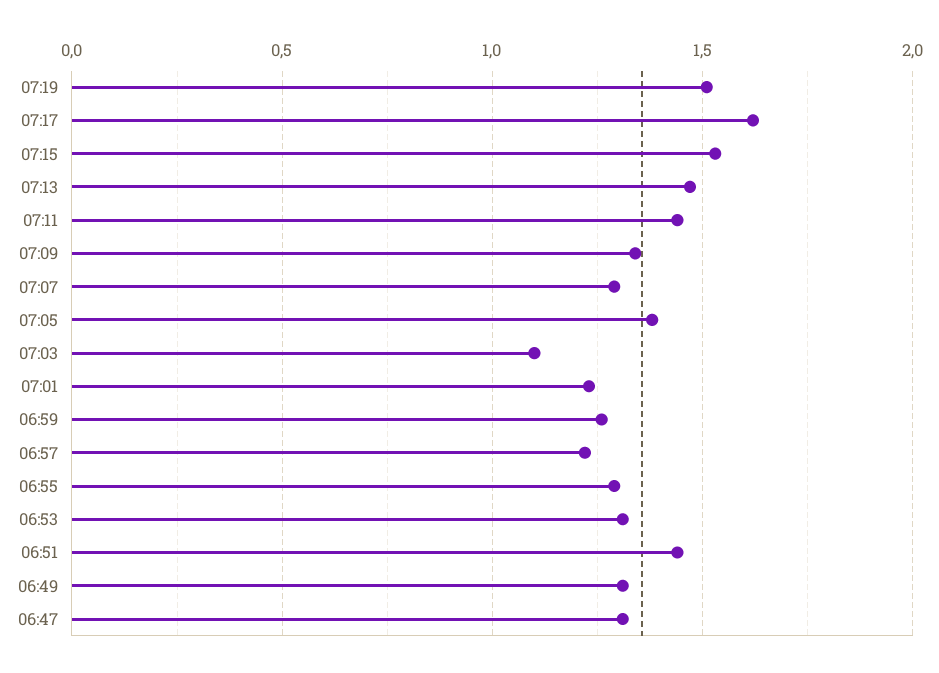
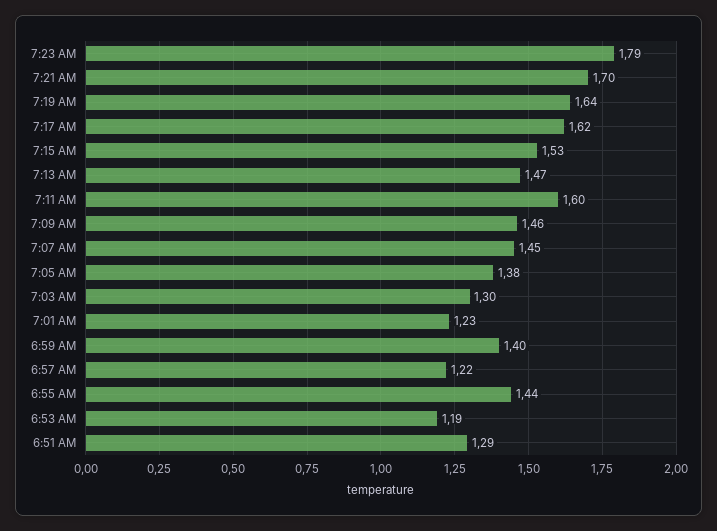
07:19: 1.5 -> 1.64
07:11: 1.45 -> 1.6
07:09: 1.35 -> 1.46
07:07: 1.3 -> 1.45
07:03: 1.1 -> 1.3
06:59: 1.25 -> 1.4
06:55: 1.3 -> 1.44
06:53: 1.3 -> 1.19
06:51: 1.45 -> 1.29
06:49: 1.3 -> none
06:47: 1.3 -> none
7:23 AM: none -> 1.79
7:21 AM: none -> 1.7

